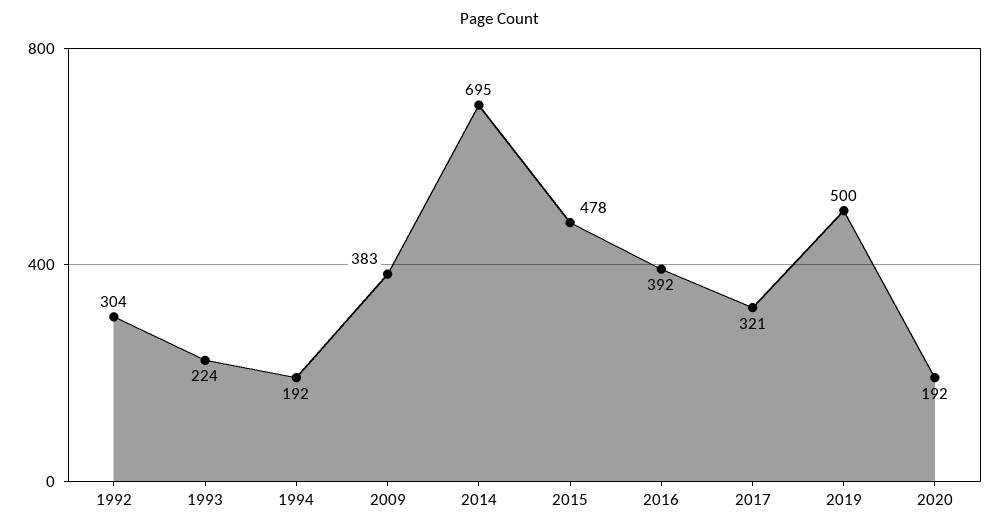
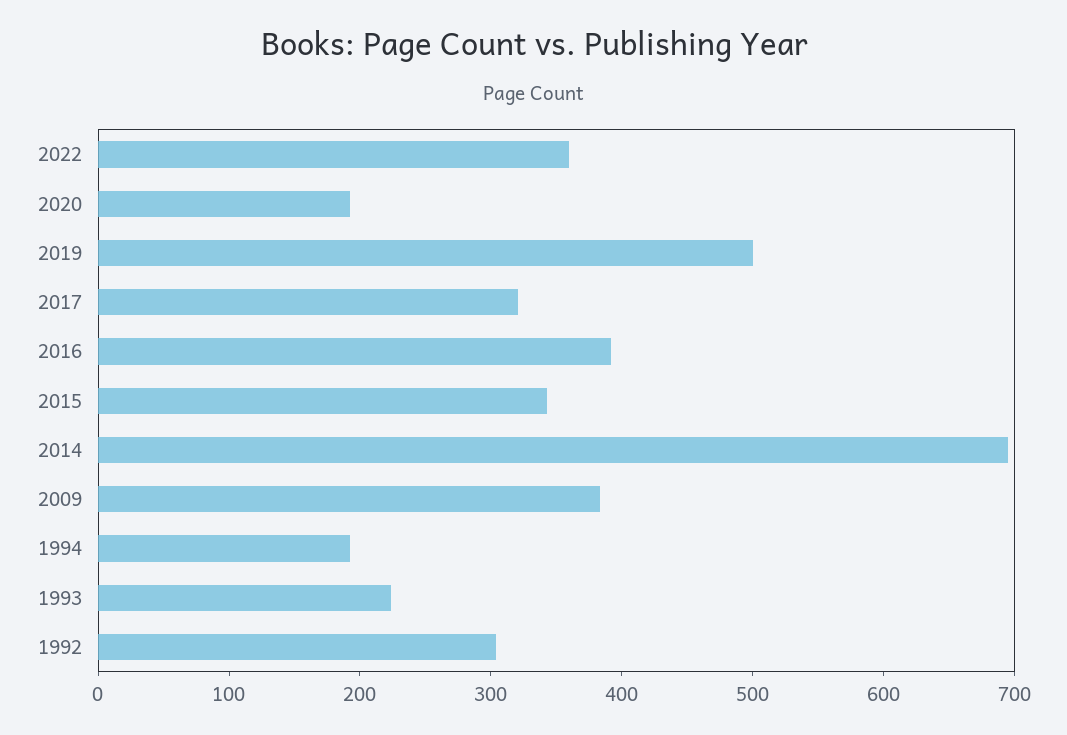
2015: 478 -> 340
2022: none -> 360

